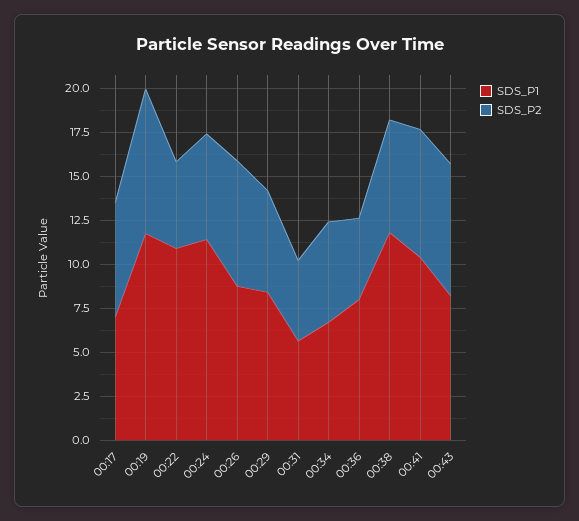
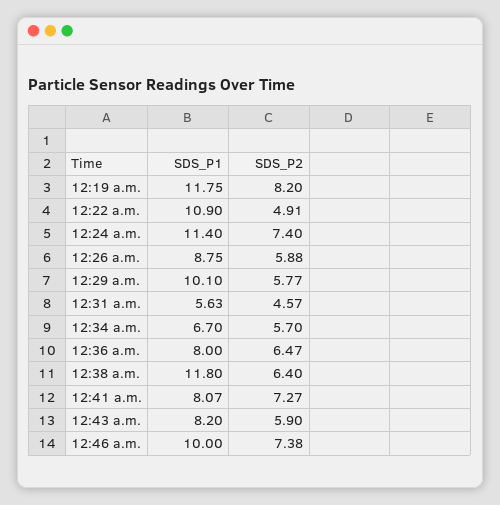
SDS_P1, 00:17: 7 -> none
SDS_P2, 00:17: 6.5 -> none
SDS_P2, 00:24: 6 -> 7.4
SDS_P2, 00:26: 7 -> 5.88
SDS_P1, 00:29: 8.5 -> 10.1
SDS_P2, 00:36: 4.5 -> 6.47
SDS_P1, 00:41: 10.5 -> 8.07
SDS_P2, 00:43: 7.5 -> 5.9
SDS_P1, 12:46 a.m.: none -> 10
SDS_P2, 12:46 a.m.: none -> 7.38

